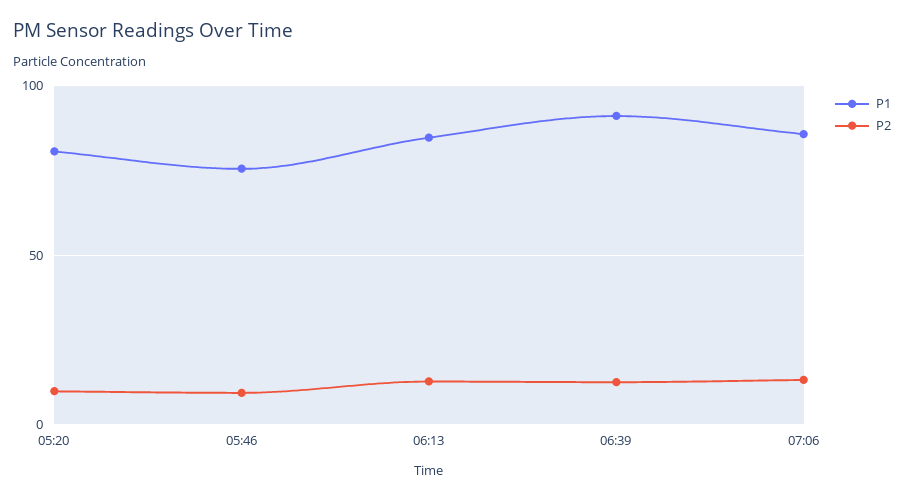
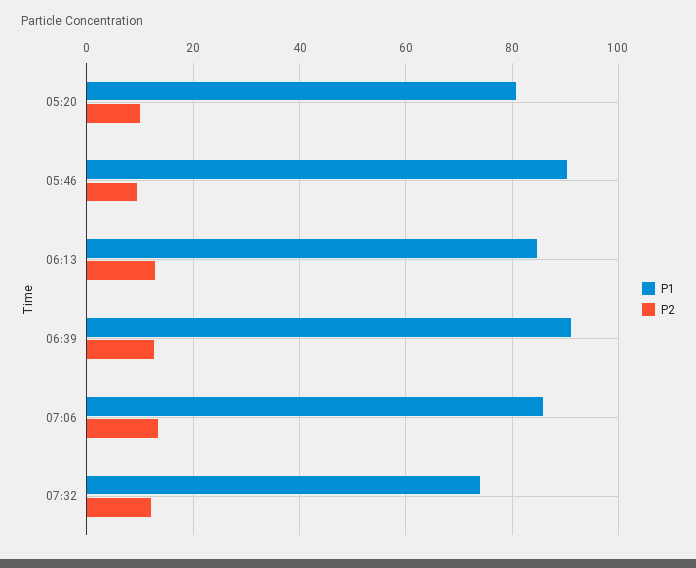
P1, 05:46: 75 -> 90
P1, 07:32: none -> 74
P2, 07:32: none -> 12

